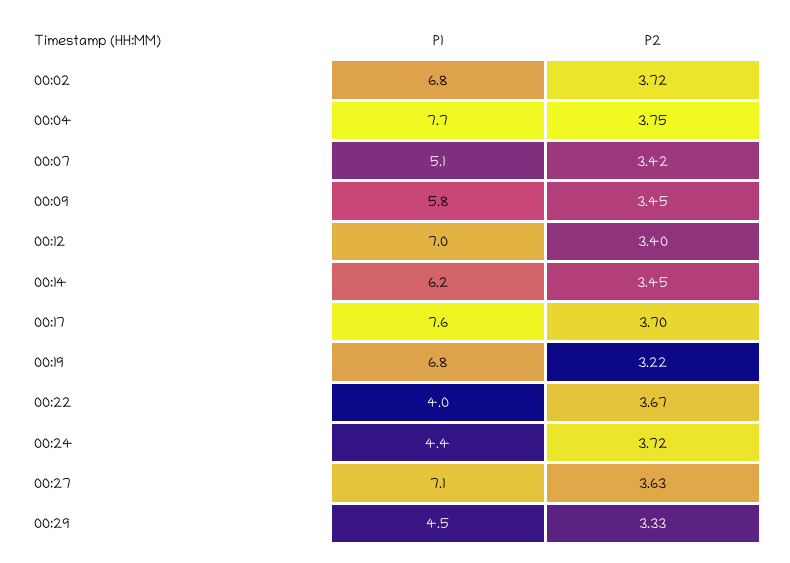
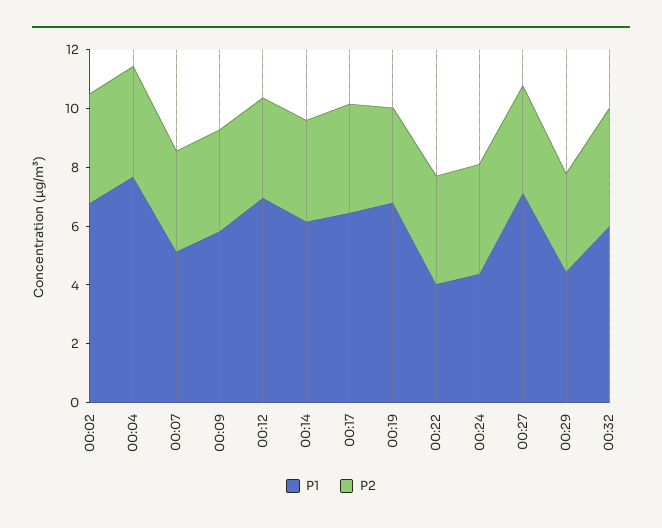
P1, 00:17: 7.6 -> 6.5
P1, 00:32: none -> 6
P2, 00:32: none -> 4

